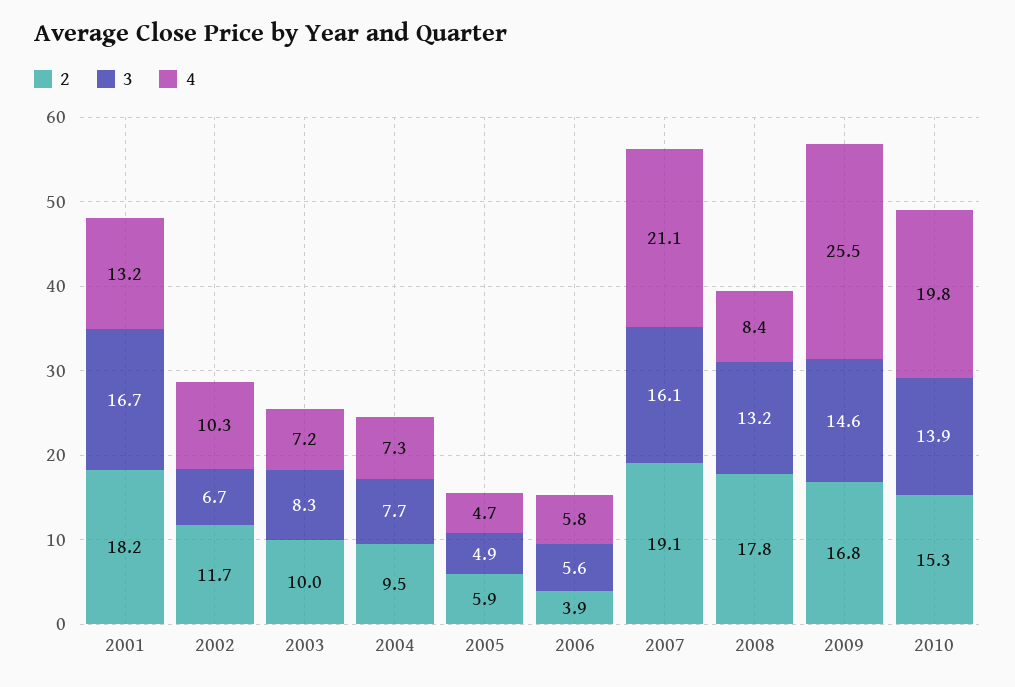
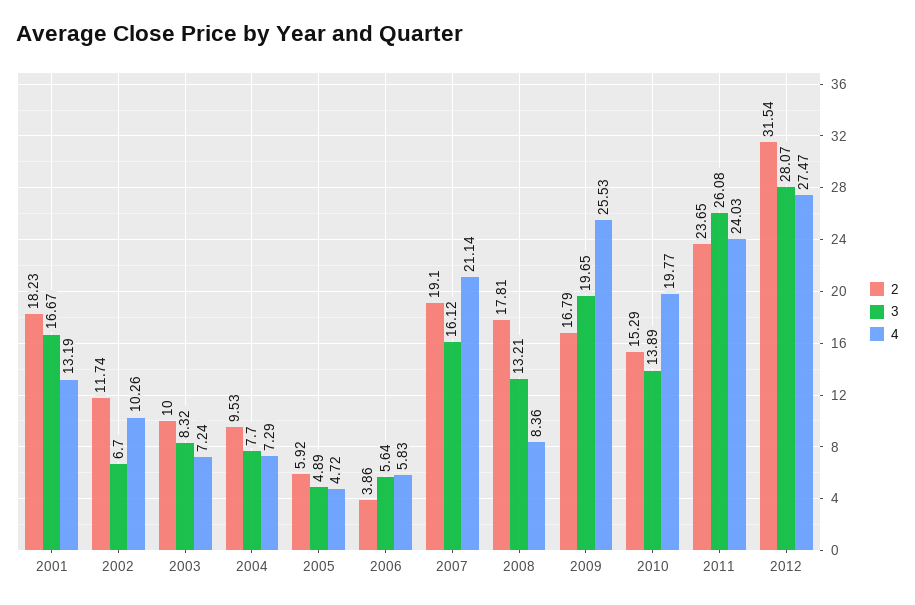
3, 2009: 14.6 -> 19.65
2, 2011: none -> 23.65
3, 2011: none -> 26.08
4, 2011: none -> 24.03
2, 2012: none -> 31.54
3, 2012: none -> 28.07
4, 2012: none -> 27.47

